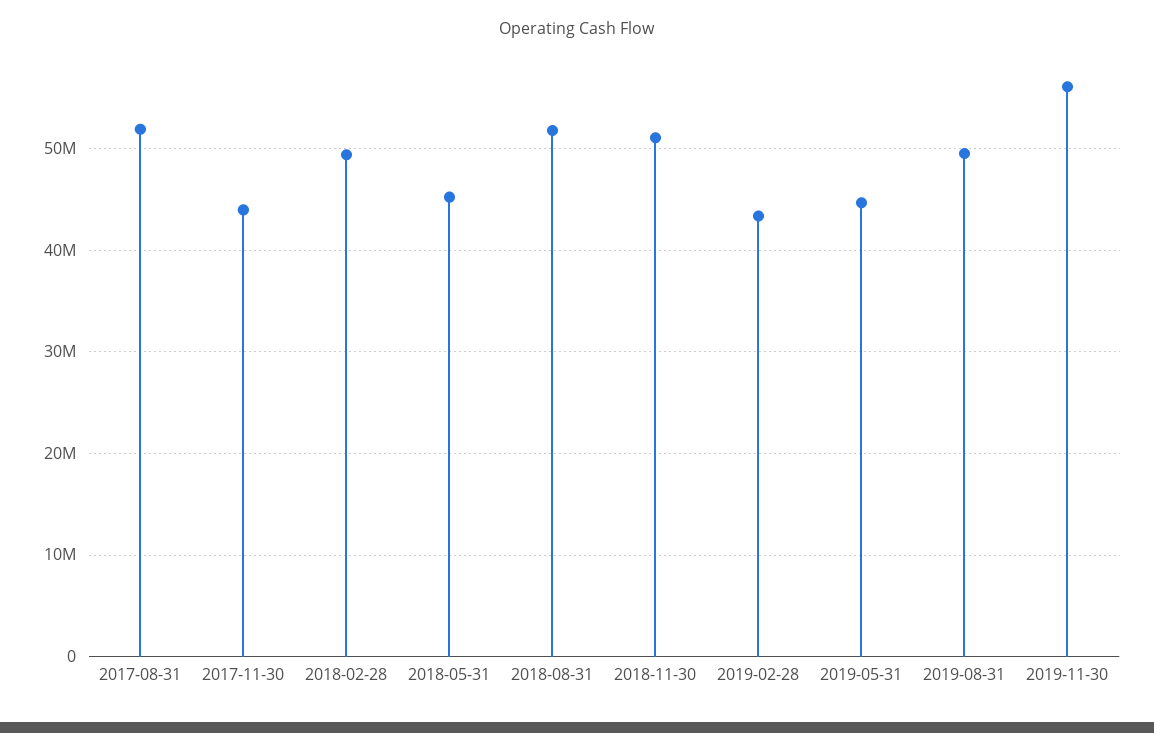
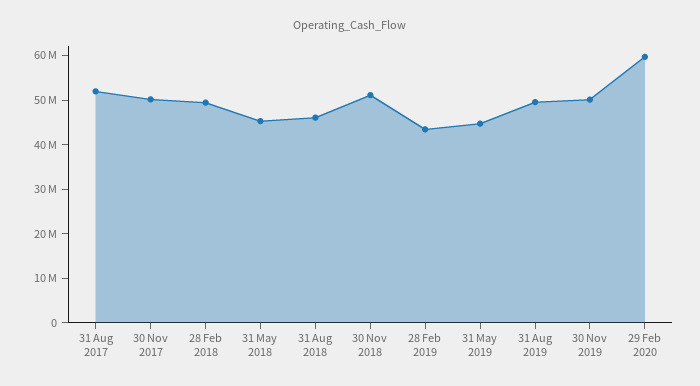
2017-11-30: 44000000 -> 50000000
2018-08-31: 52000000 -> 46000000
2019-11-30: 56000000 -> 50000000
29 Feb 2020: none -> 60000000

